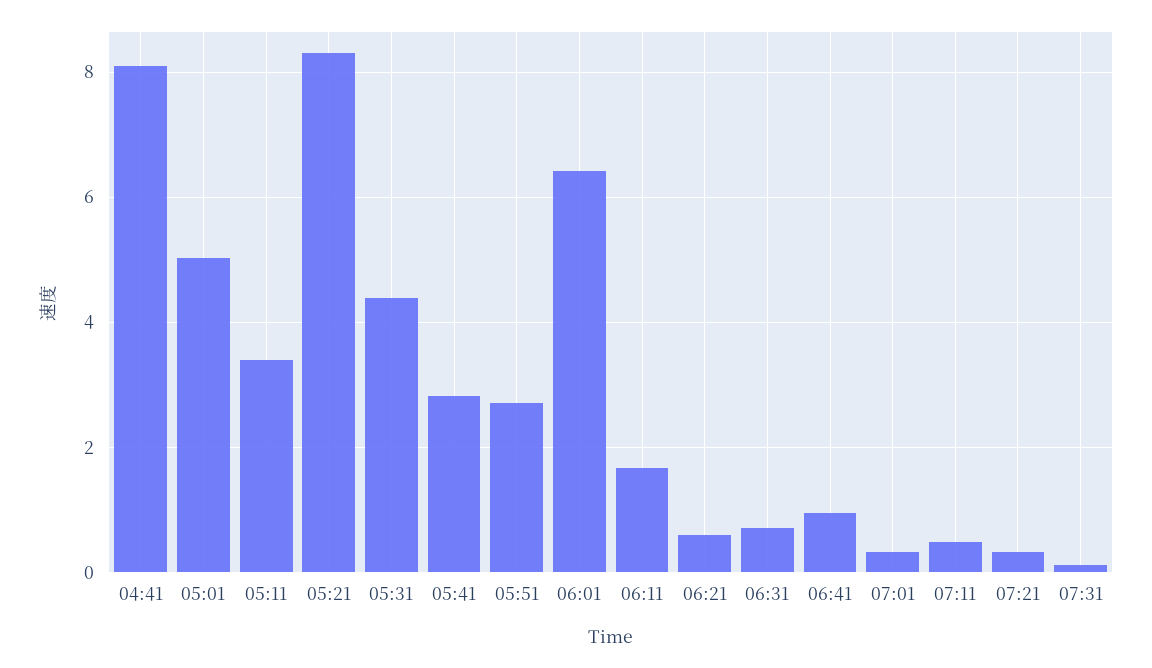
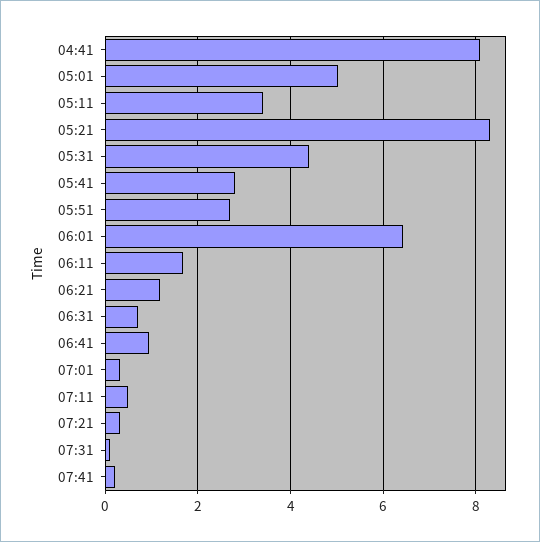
06:21: 0.6 -> 1.2
07:41: none -> 0.2

